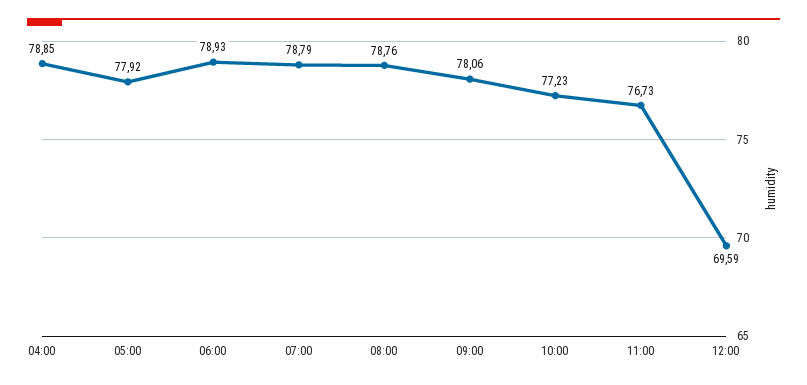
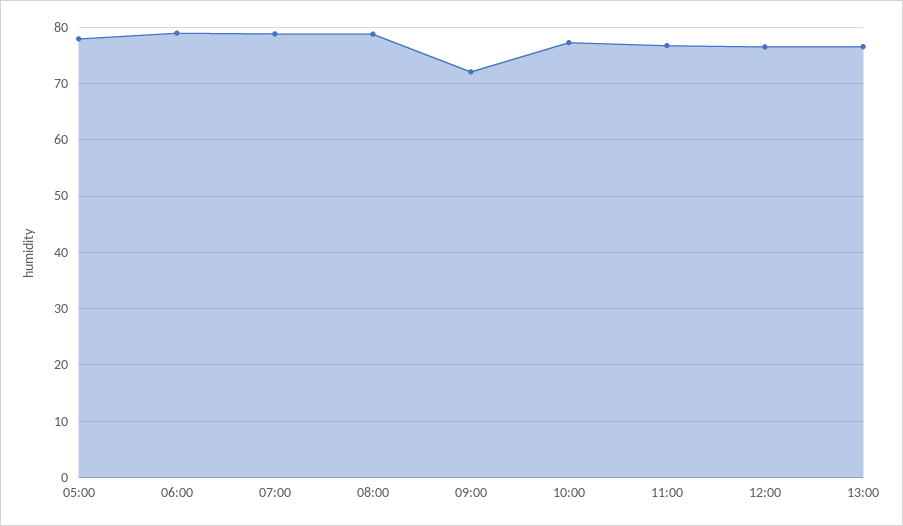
04:00: 78.85 -> none
09:00: 78.06 -> 72
12:00: 69.59 -> 76
13:00: none -> 76

